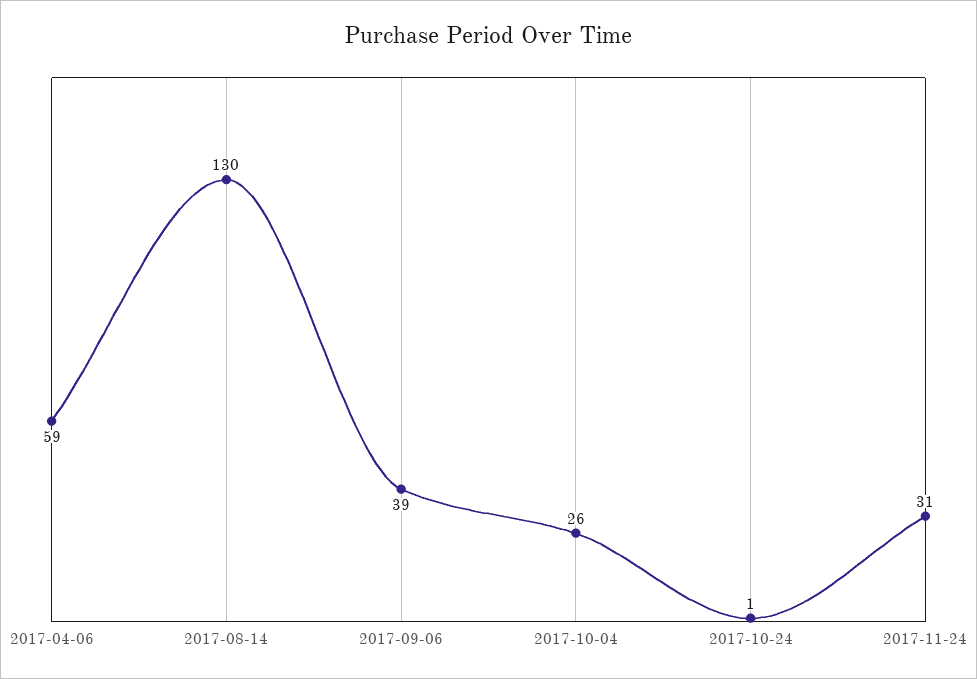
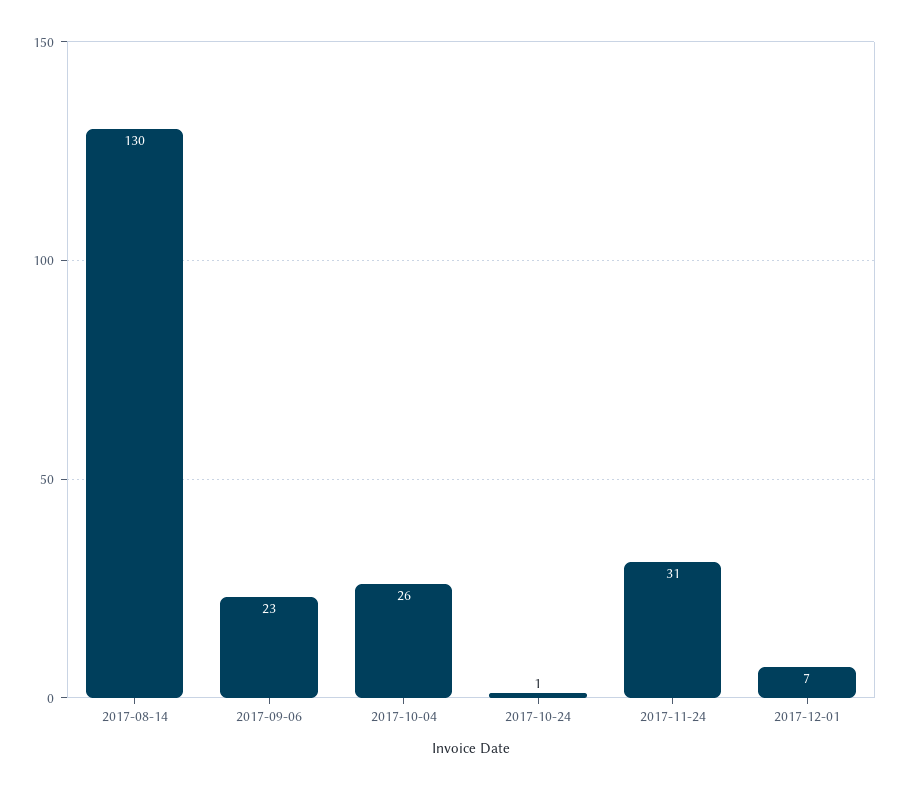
2017-04-06: 59 -> none
2017-09-06: 39 -> 23
2017-12-01: none -> 7

